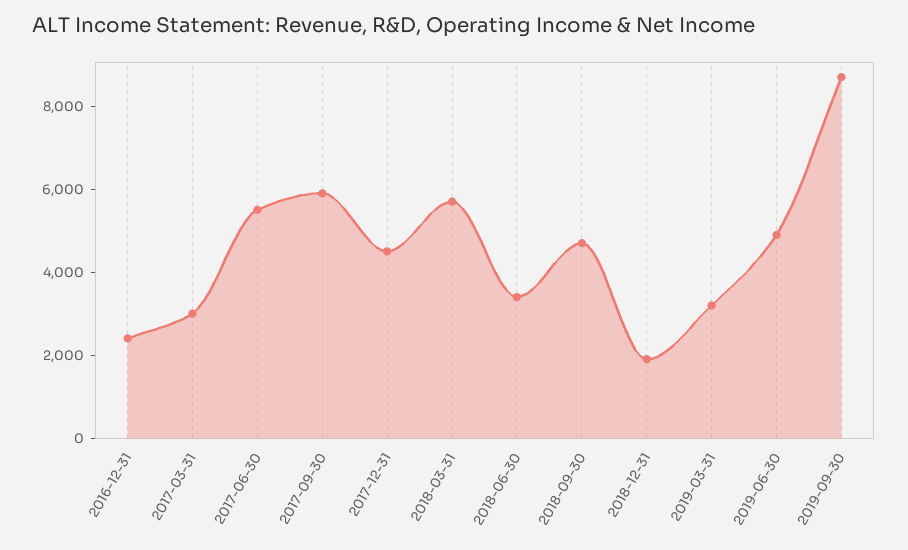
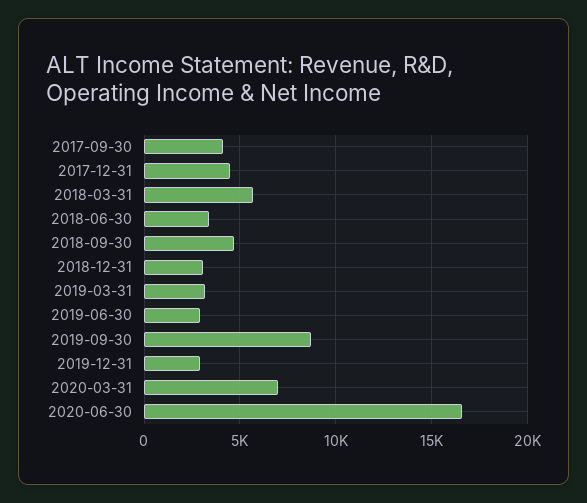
2016-12-31: 2500 -> none
2017-03-31: 3000 -> none
2017-06-30: 5500 -> none
2017-09-30: 6000 -> 4000
2018-12-31: 2000 -> 3000
2019-06-30: 5000 -> 3000
2019-12-31: none -> 3000
2020-03-31: none -> 7000
2020-06-30: none -> 16500

